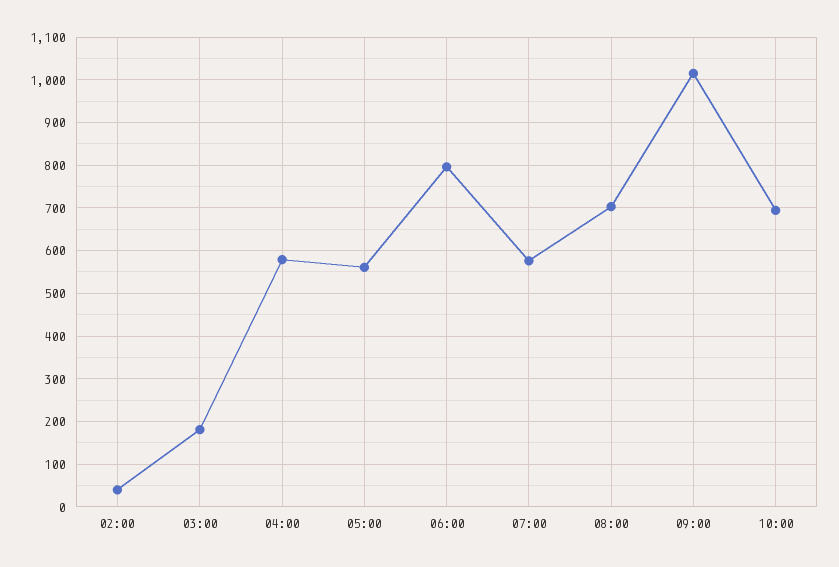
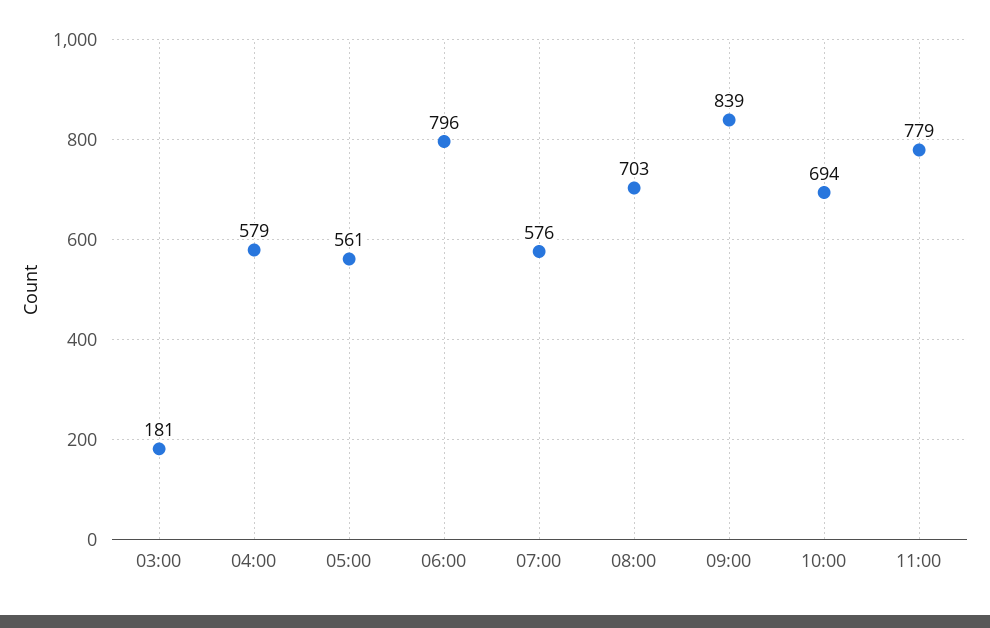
02:00: 40 -> none
09:00: 1020 -> 839
11:00: none -> 779

